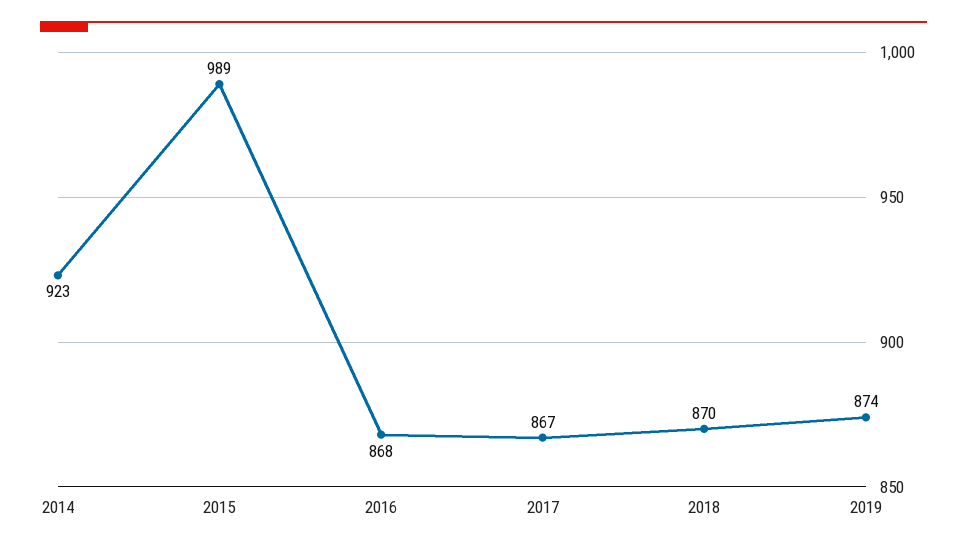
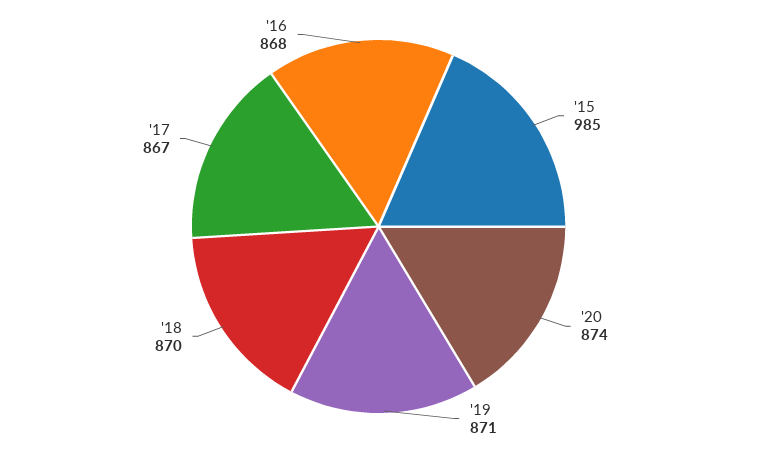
2014: 923 -> none
2015: 989 -> 985
2019: 874 -> 871
'20: none -> 874

